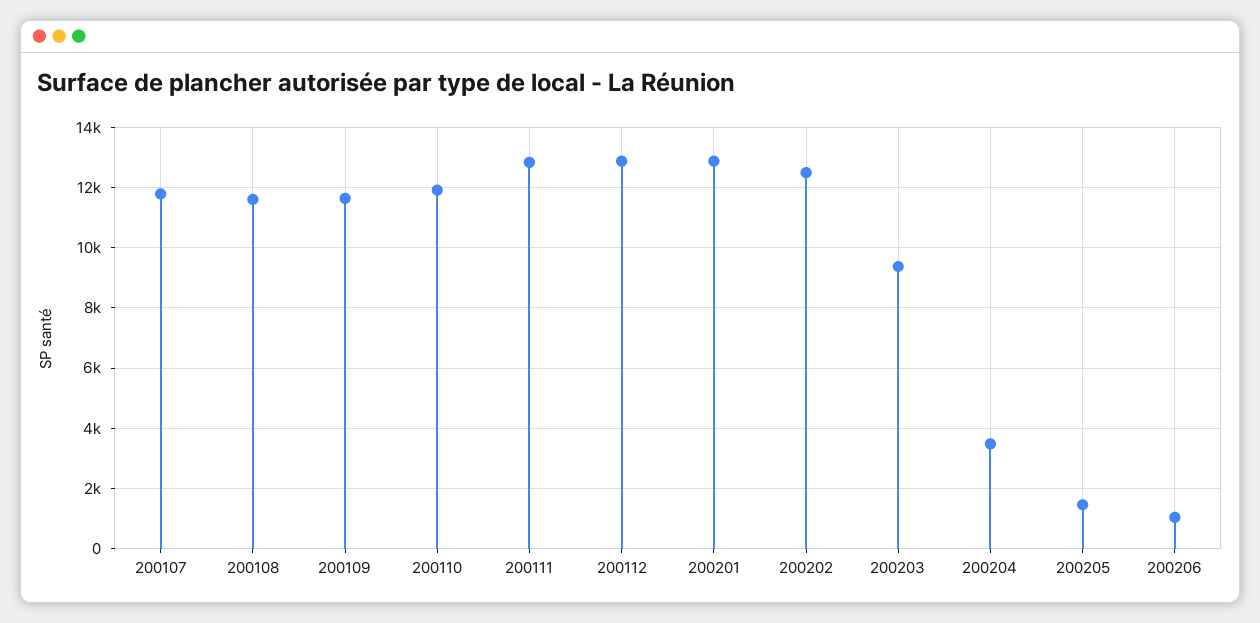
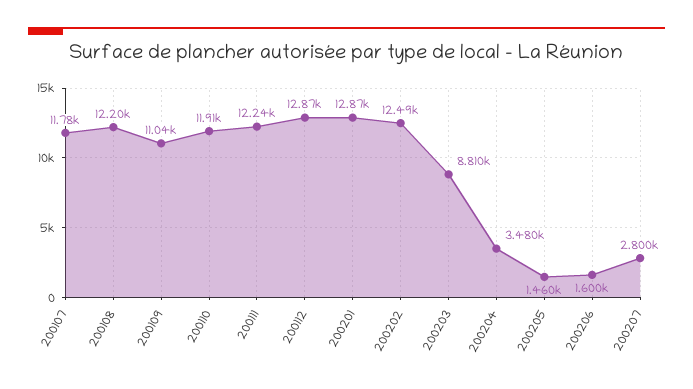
200108: 11600 -> 12200
200109: 11600 -> 11040
200111: 12800 -> 12240
200203: 9400 -> 8810
200206: 1000 -> 1600
200207: none -> 2800

